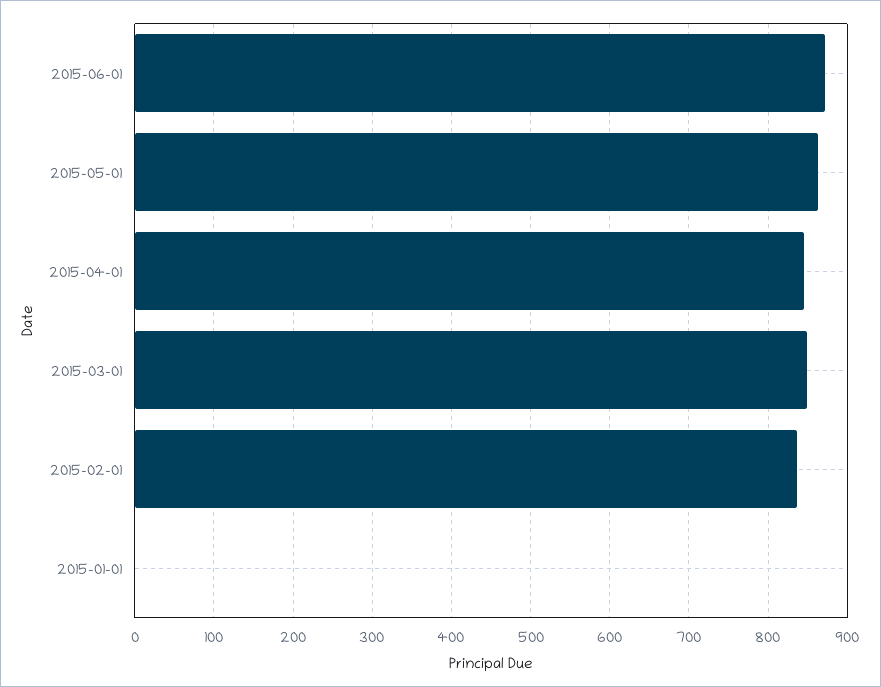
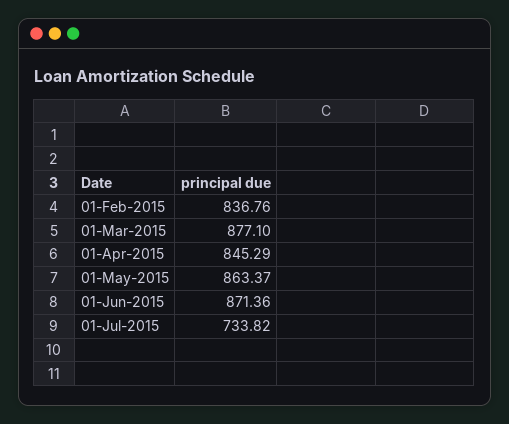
2015-03-01: 850 -> 877.1
2015-01-01: 0 -> none
01-Jul-2015: none -> 733.82

